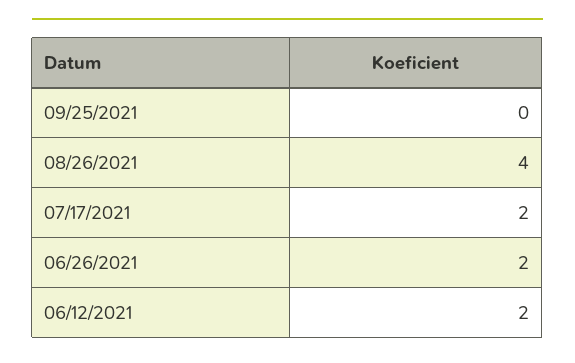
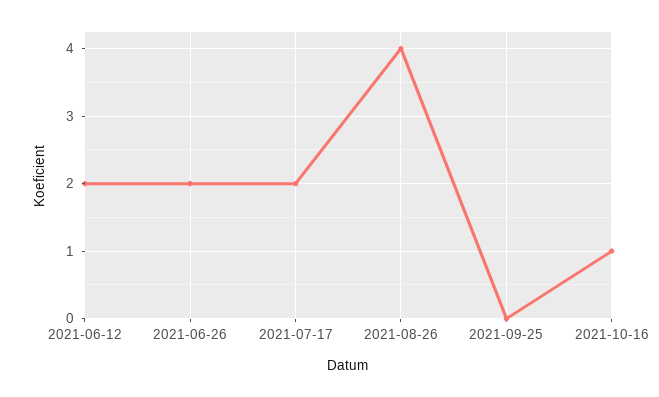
2021-10-16: none -> 1

